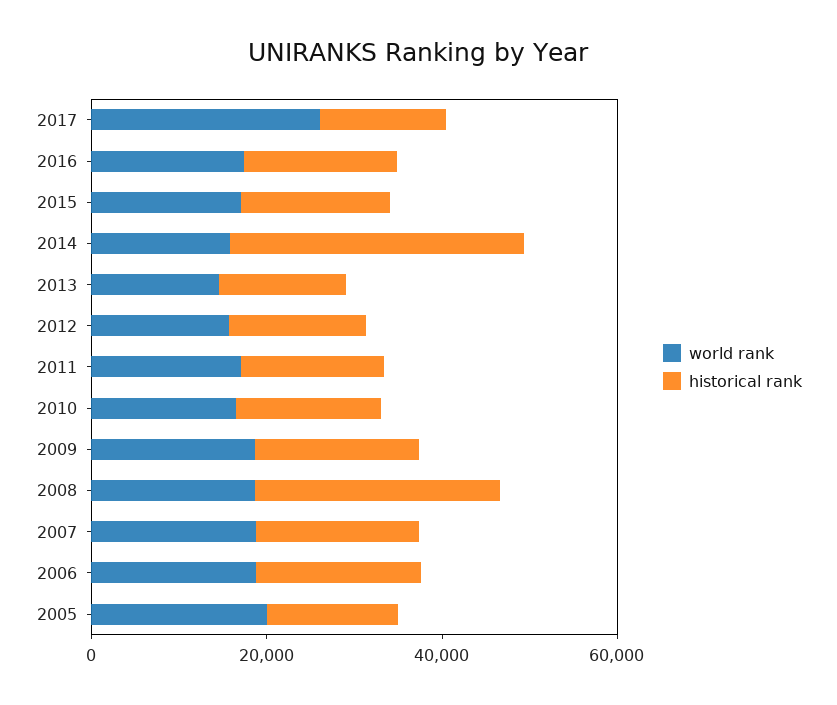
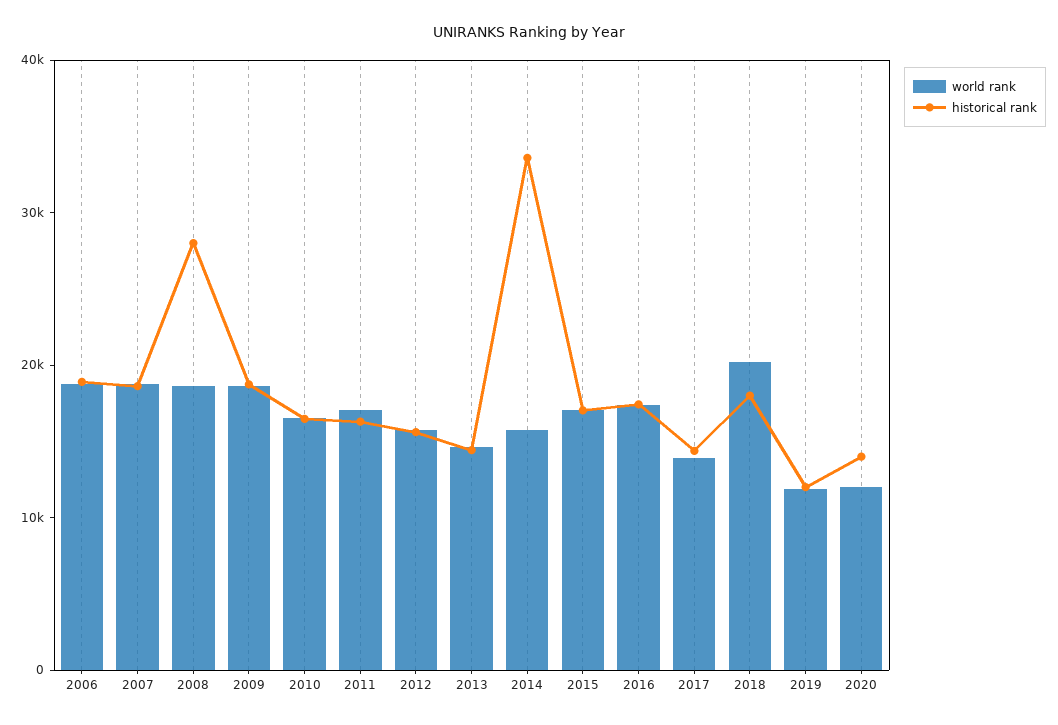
world rank, 2017: 25000 -> 14000
world rank, 2005: 20000 -> none
historical rank, 2005: 15000 -> none
world rank, 2018: none -> 20000
historical rank, 2018: none -> 18000
world rank, 2019: none -> 12000
historical rank, 2019: none -> 12000
world rank, 2020: none -> 12000
historical rank, 2020: none -> 14000

